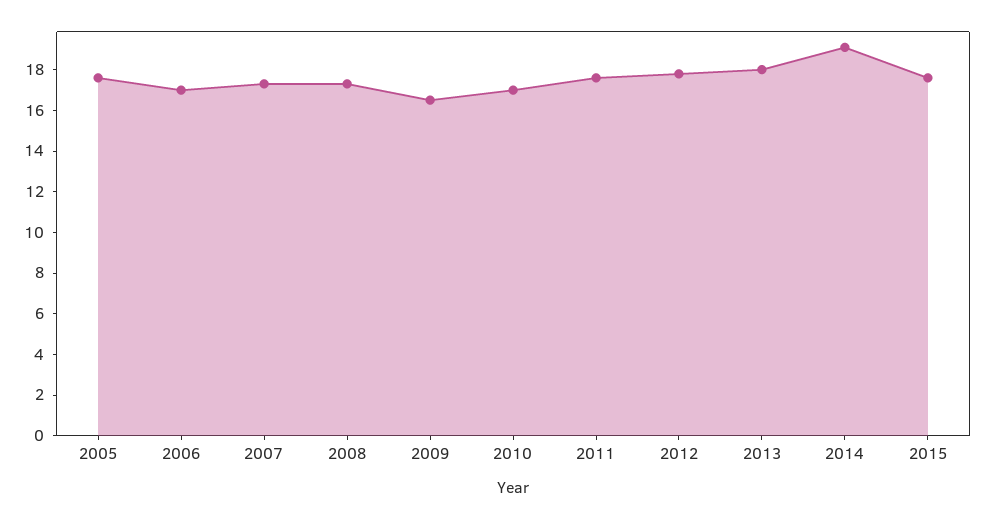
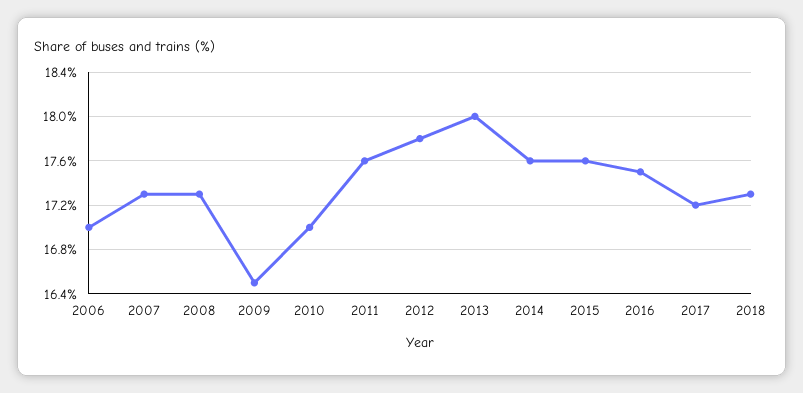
2005: 17.5 -> none
2014: 19 -> 17.6
2016: none -> 17.5
2017: none -> 17.2
2018: none -> 17.3

